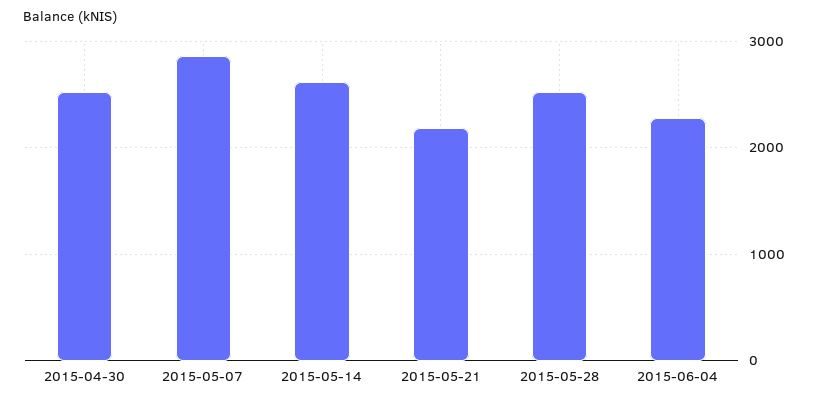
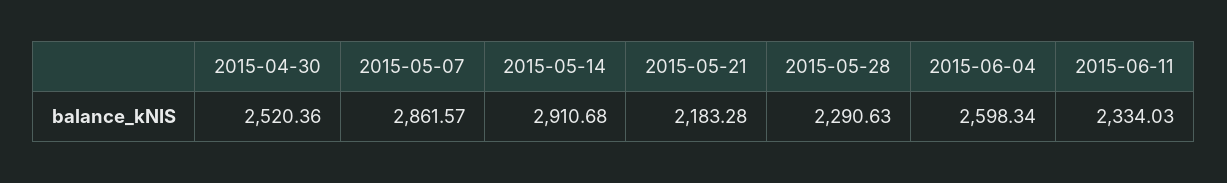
2015-05-14: 2600 -> 2910.68
2015-05-28: 2500 -> 2290.63
2015-06-04: 2300 -> 2598.34
2015-06-11: none -> 2334.03

